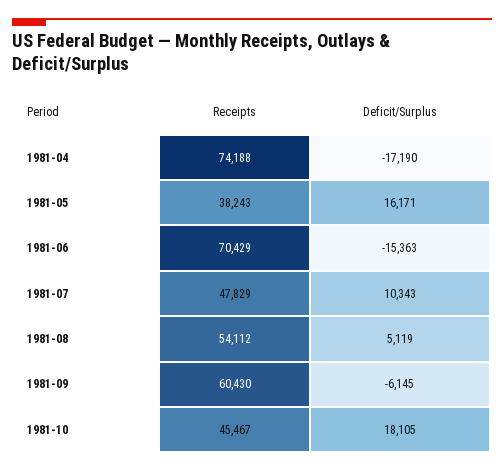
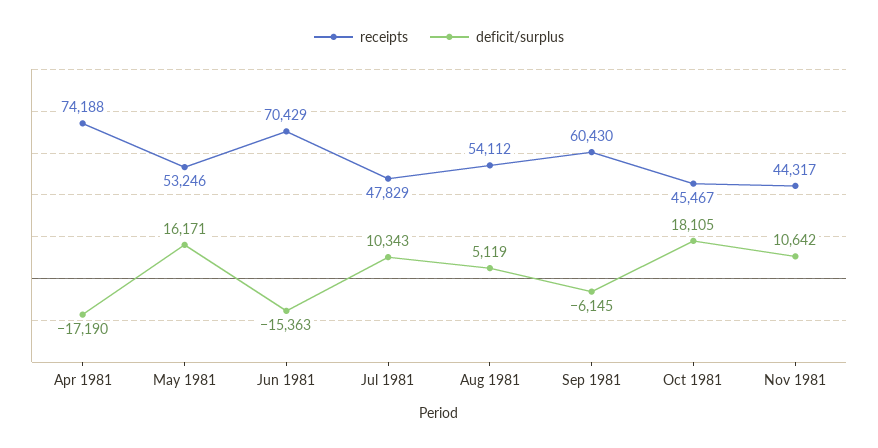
Receipts, 1981-05: 38243 -> 53246
Receipts, Nov 1981: none -> 44317
Deficit/Surplus, Nov 1981: none -> 10642

